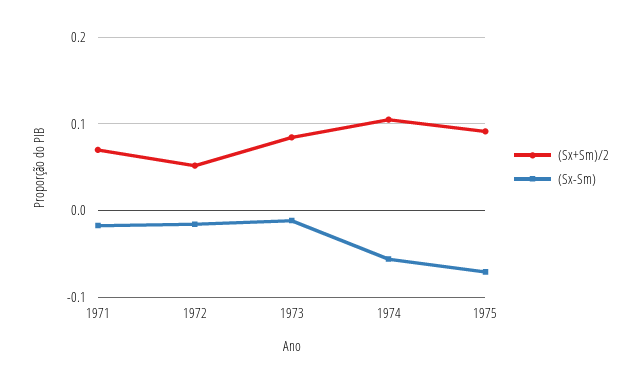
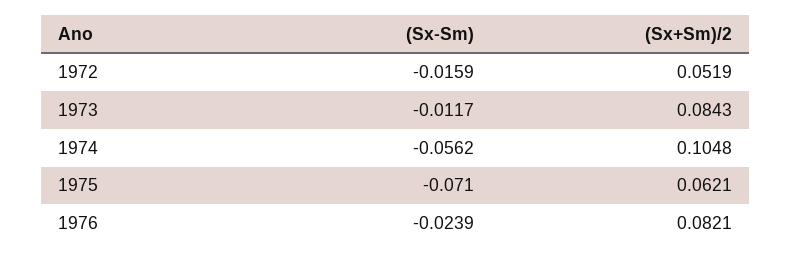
(Sx+Sm)/2, 1971: 0.07 -> none
(Sx-Sm), 1971: -0.02 -> none
(Sx+Sm)/2, 1975: 0.09 -> 0.0621
(Sx-Sm), 1976: none -> -0.0239
(Sx+Sm)/2, 1976: none -> 0.0821

